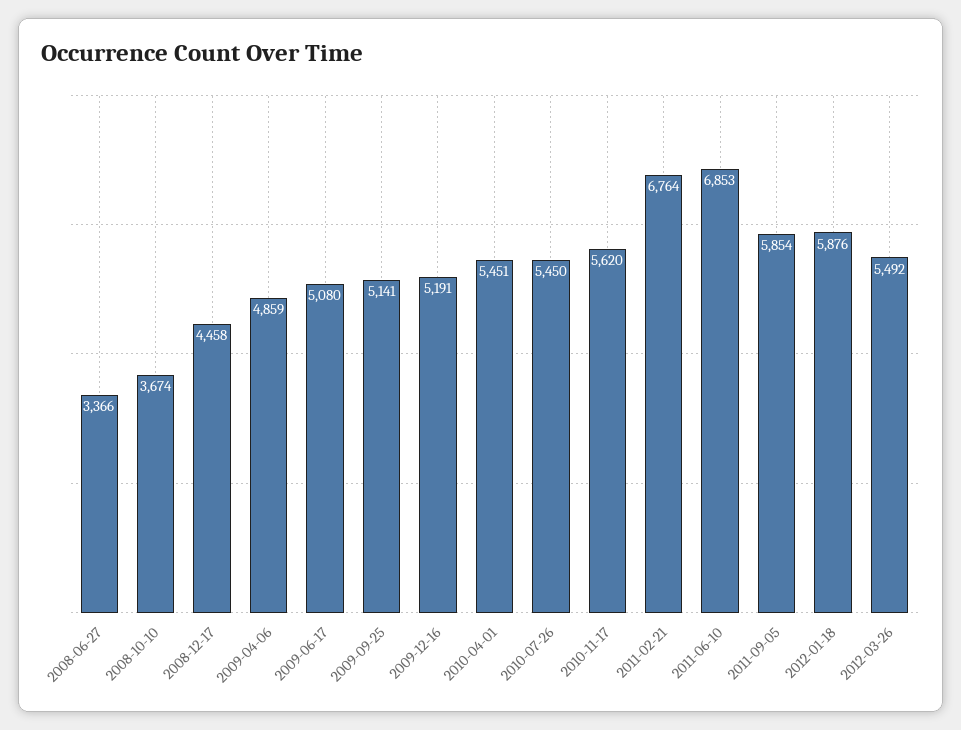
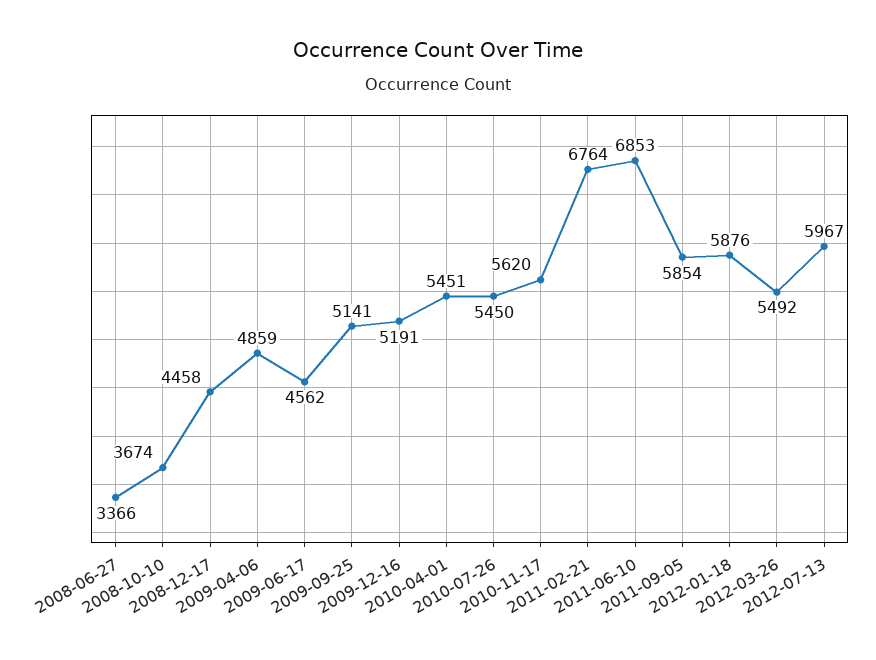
2009-06-17: 5080 -> 4562
2012-07-13: none -> 5967

